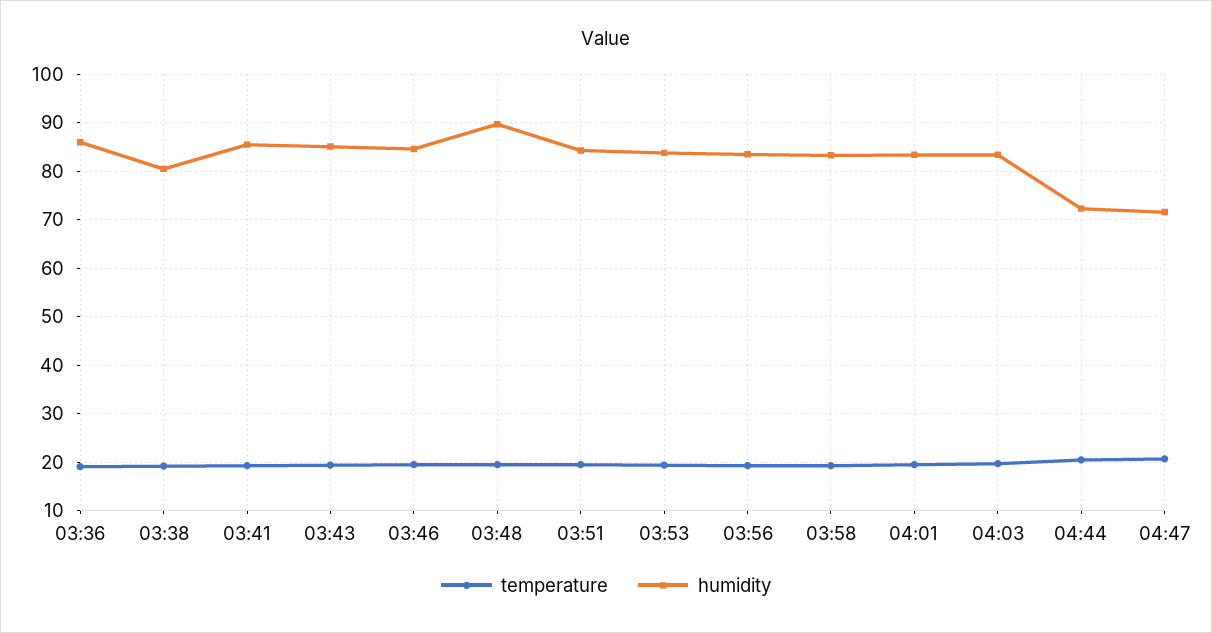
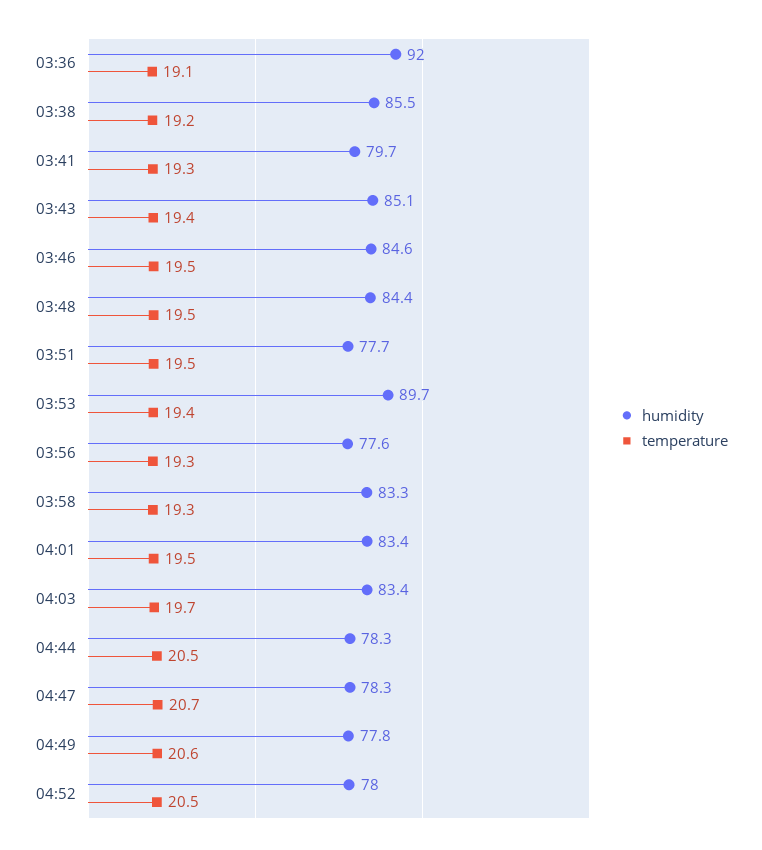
humidity, 03:36: 86 -> 92
humidity, 03:38: 80 -> 85.5
humidity, 03:41: 86 -> 79.7
humidity, 03:48: 90 -> 84.4
humidity, 03:51: 84 -> 77.7
humidity, 03:53: 84 -> 89.7
humidity, 03:56: 84 -> 77.6
humidity, 04:44: 72 -> 78.3
humidity, 04:47: 72 -> 78.3
humidity, 04:49: none -> 77.8
temperature, 04:49: none -> 20.6
humidity, 04:52: none -> 78
temperature, 04:52: none -> 20.5

